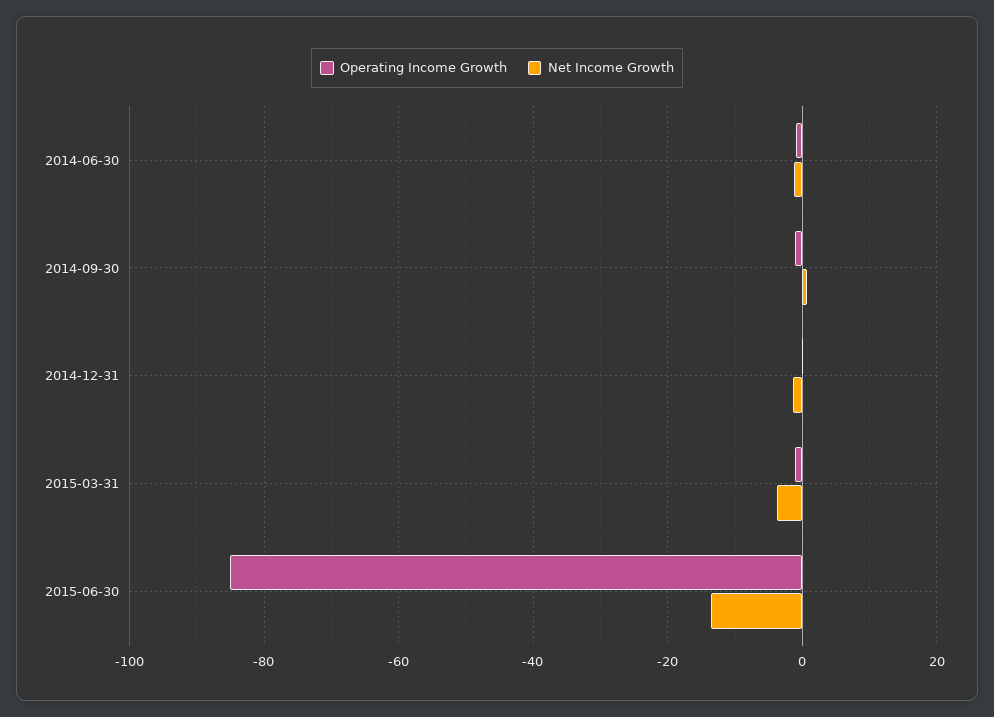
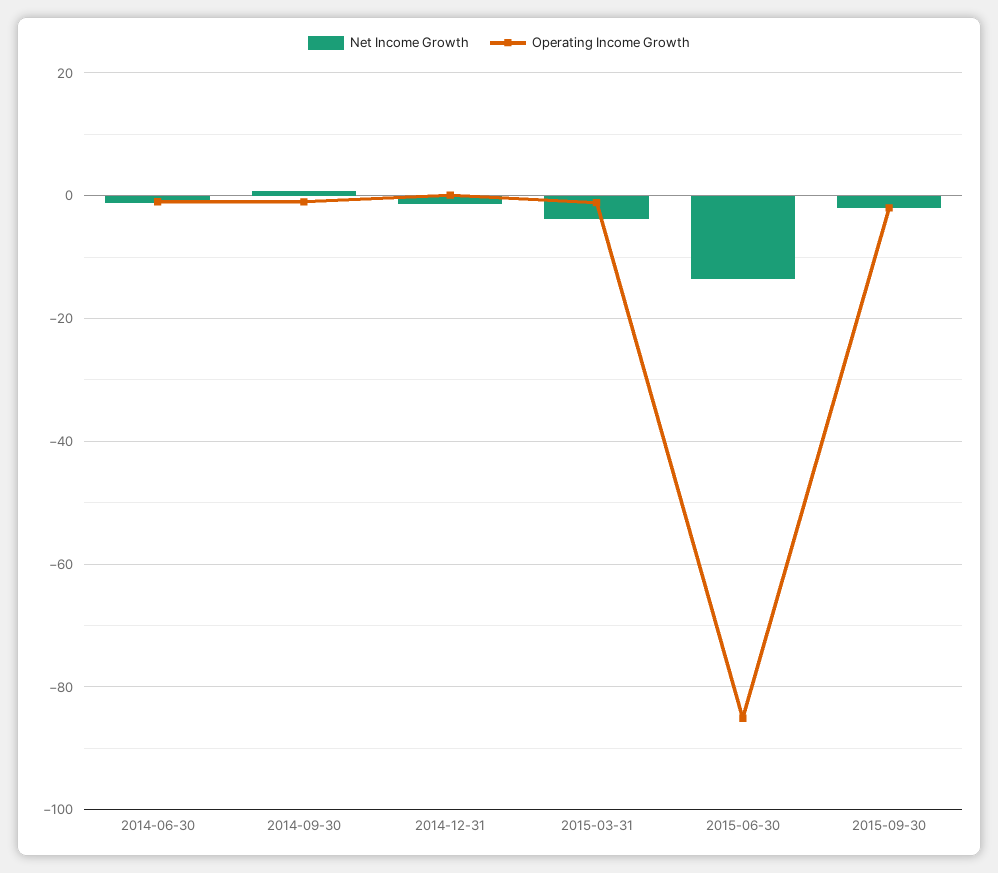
Net Income Growth, 2015-09-30: none -> -2
Operating Income Growth, 2015-09-30: none -> -2

